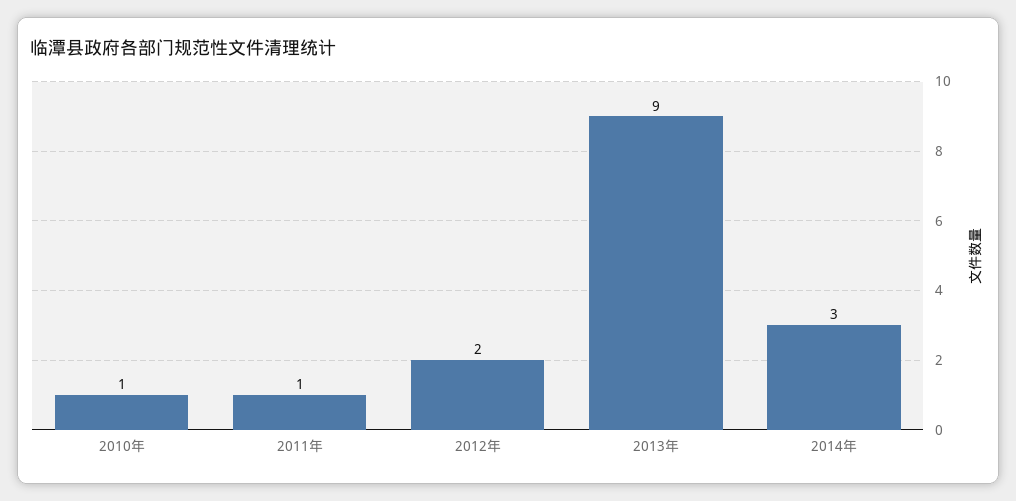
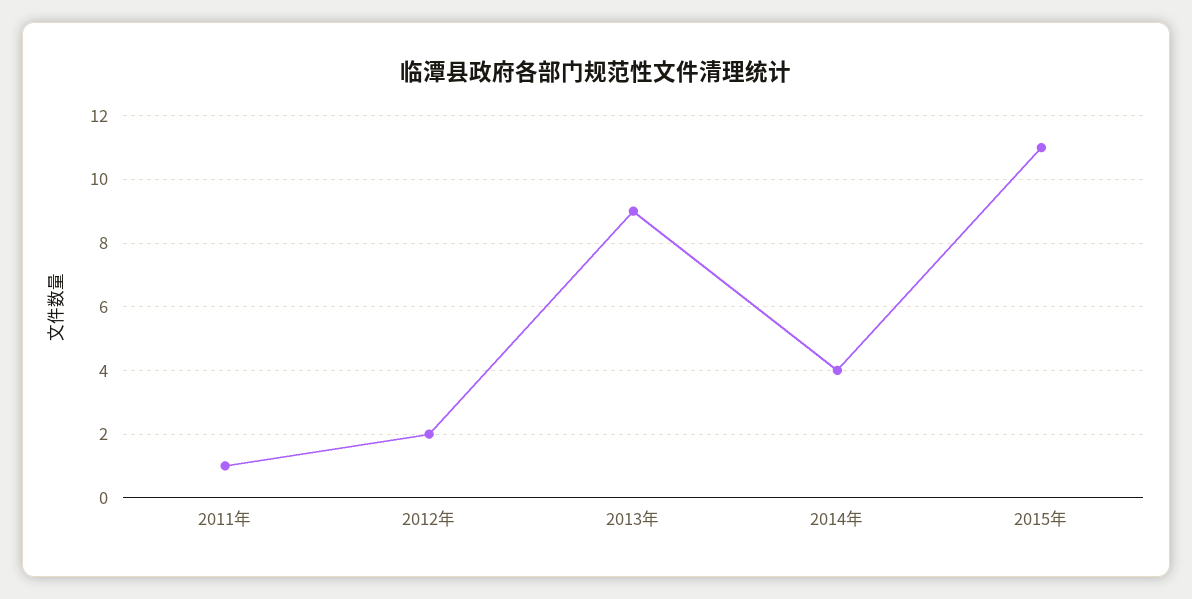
2010年: 1 -> none
2014年: 3 -> 4
2015年: none -> 11

